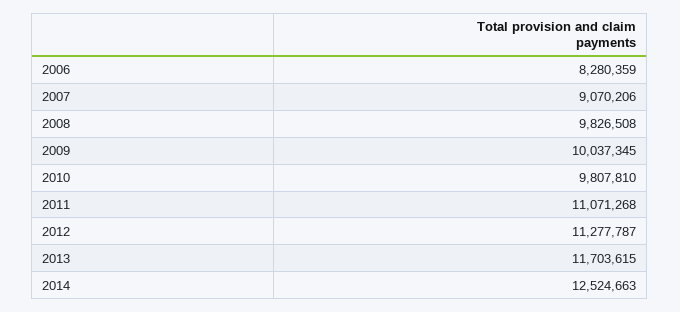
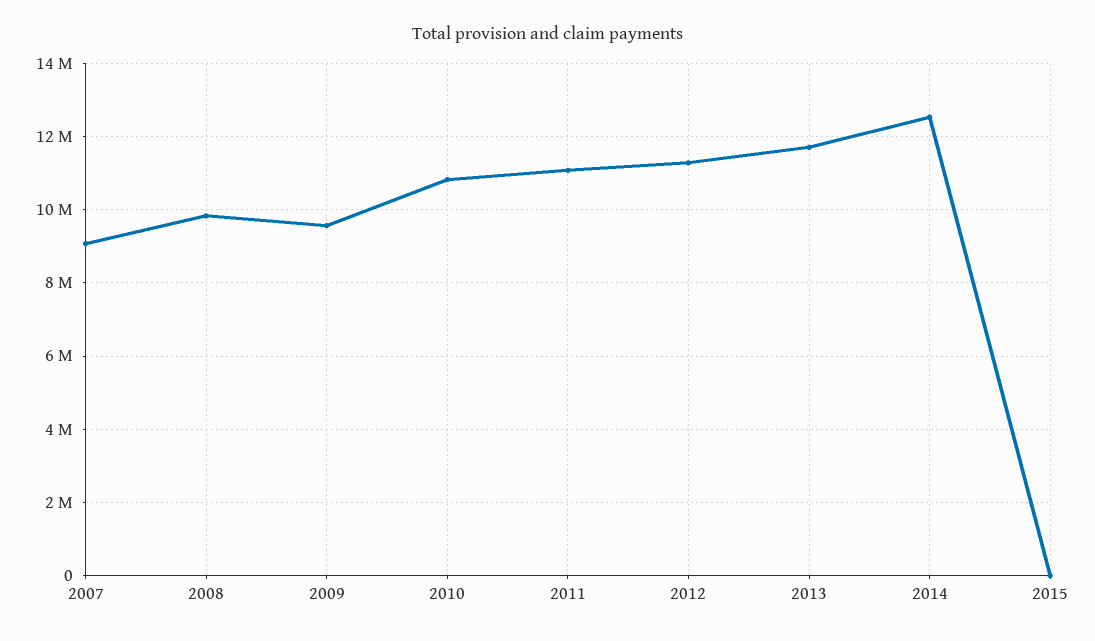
2006: 8280359 -> none
2009: 10037345 -> 9600000
2010: 9807810 -> 10800000
2015: none -> 0

